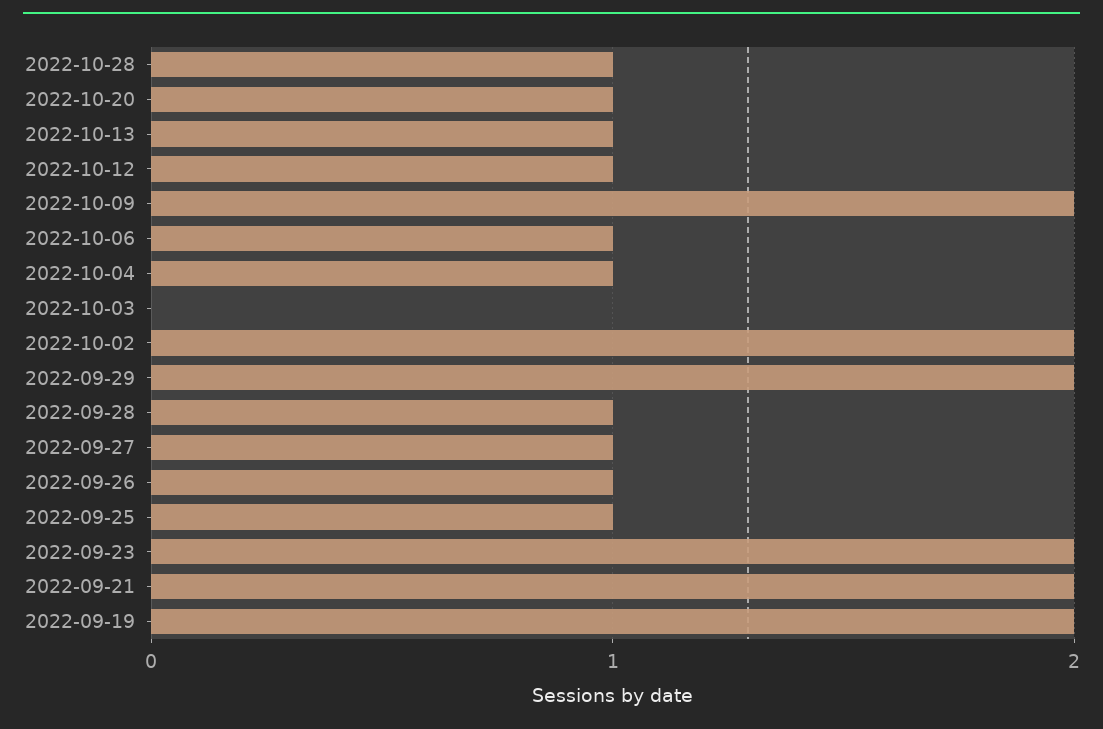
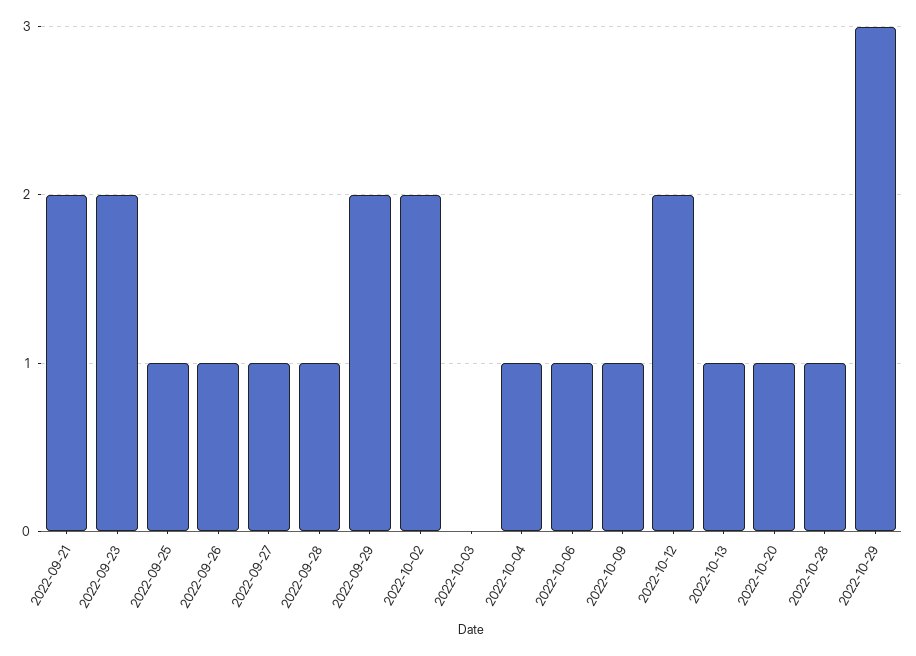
2022-10-12: 1 -> 2
2022-10-09: 2 -> 1
2022-09-19: 2 -> none
2022-10-29: none -> 3

